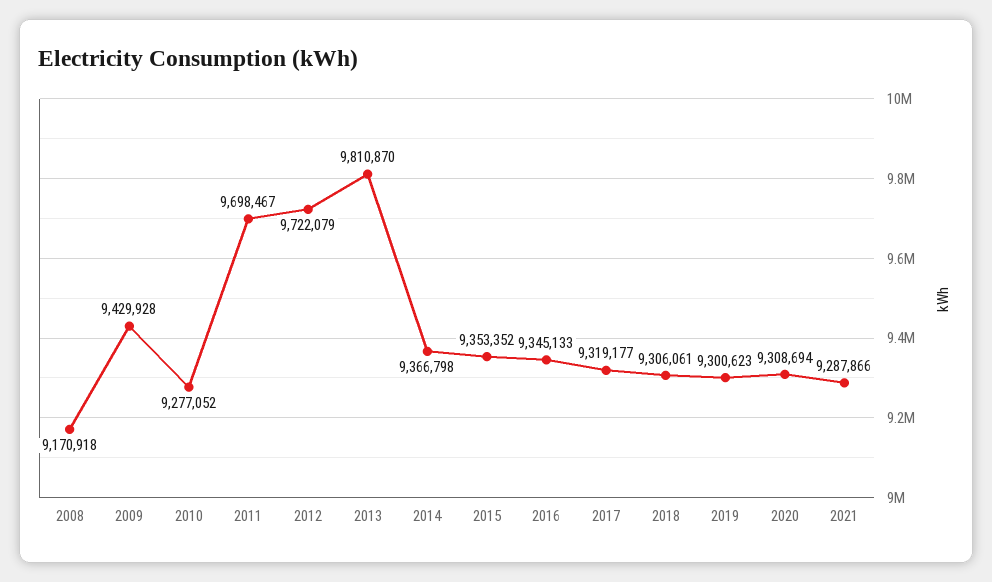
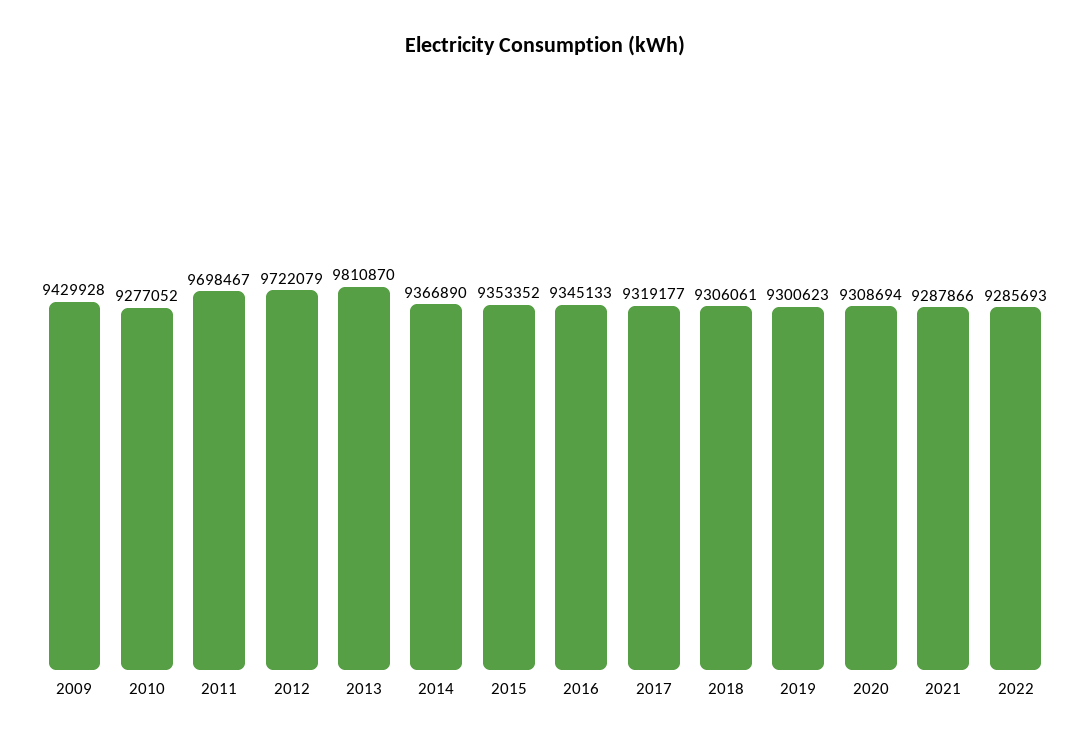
2008: 9170918 -> none
2014: 9366798 -> 9366890
2022: none -> 9285693

